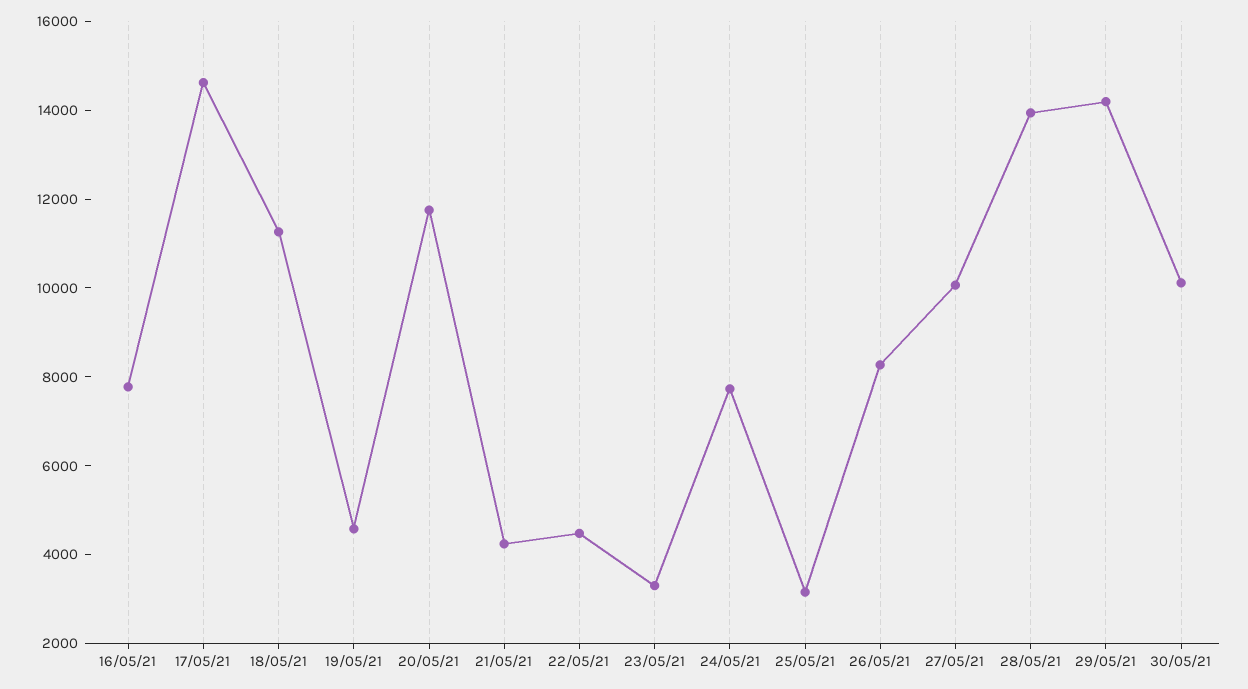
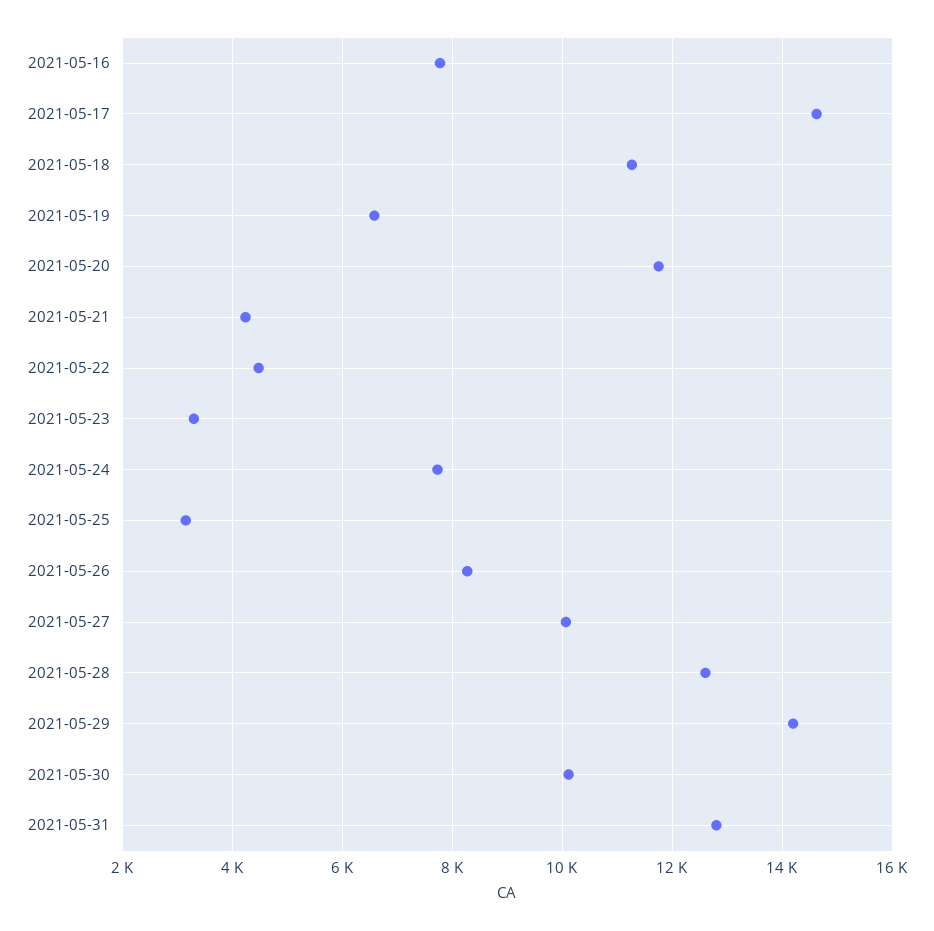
19/05/21: 4500 -> 6600
28/05/21: 14000 -> 12600
2021-05-31: none -> 12800

